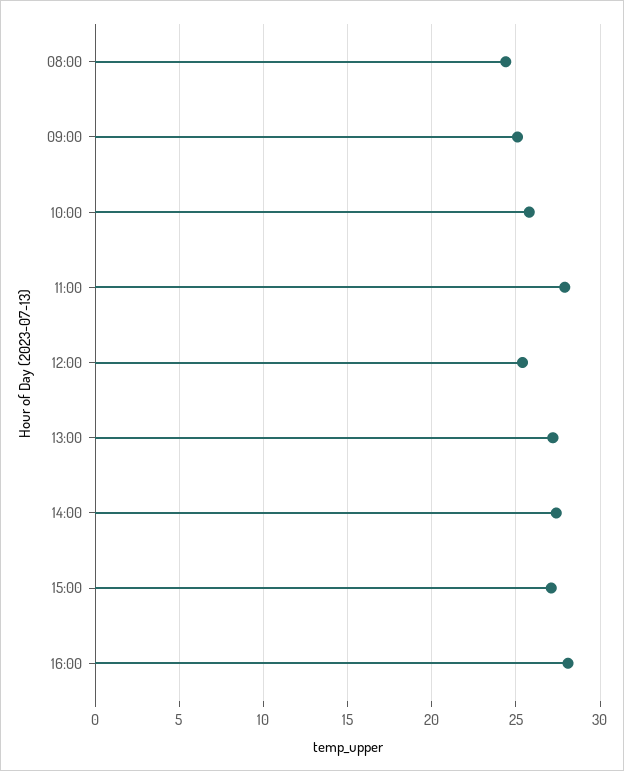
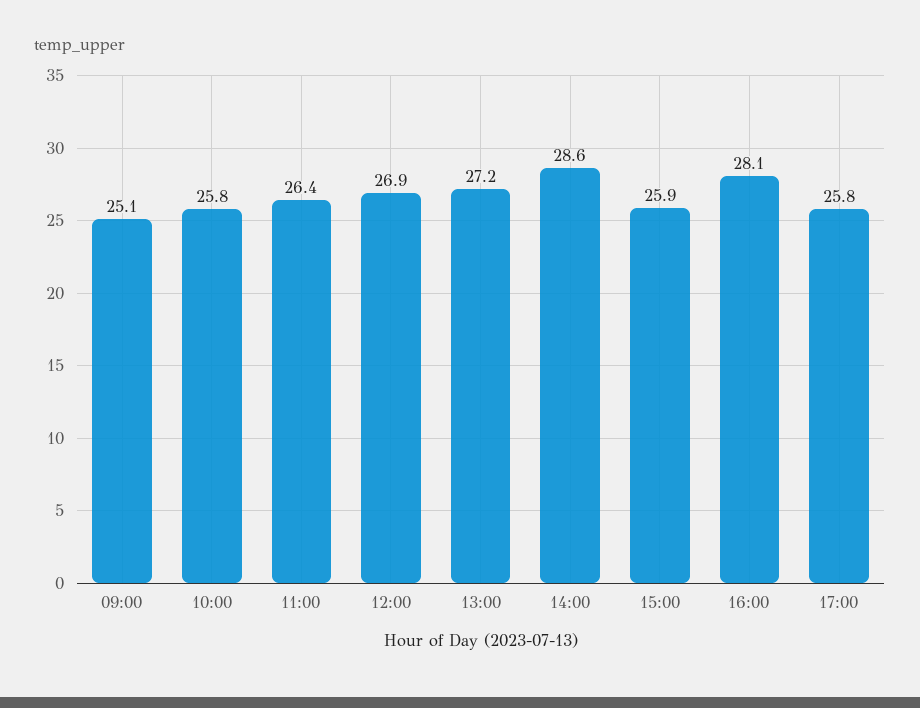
08:00: 24.5 -> none
11:00: 28 -> 26.4
12:00: 25.5 -> 26.9
14:00: 27.5 -> 28.6
15:00: 27 -> 25.9
17:00: none -> 25.8

